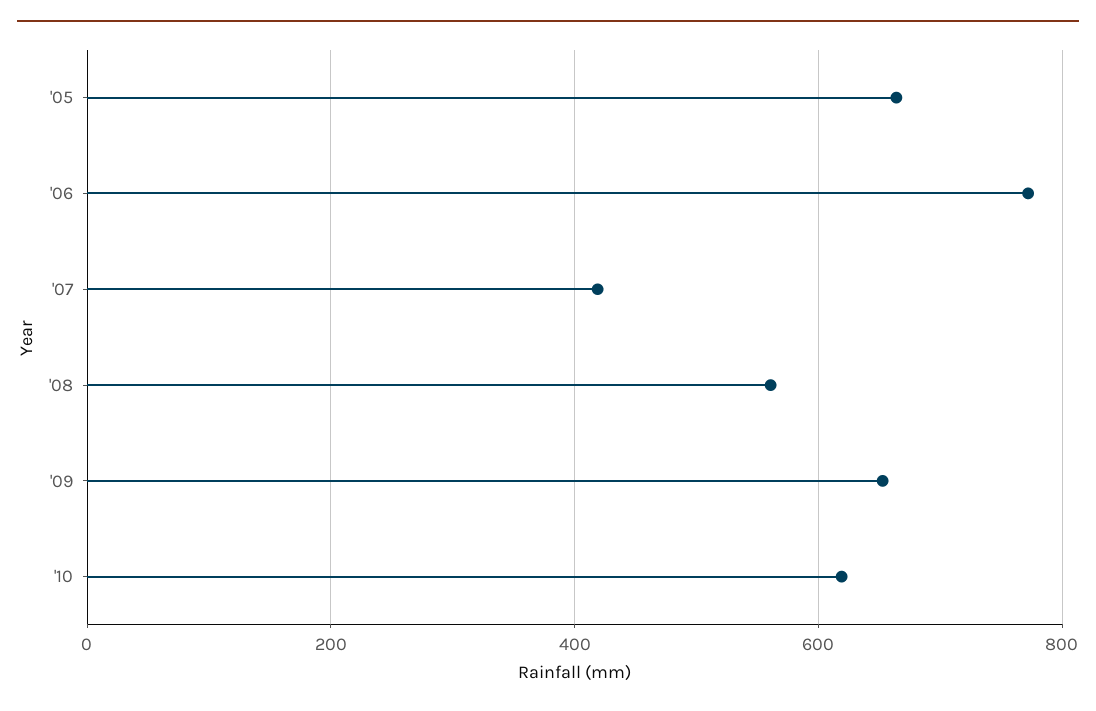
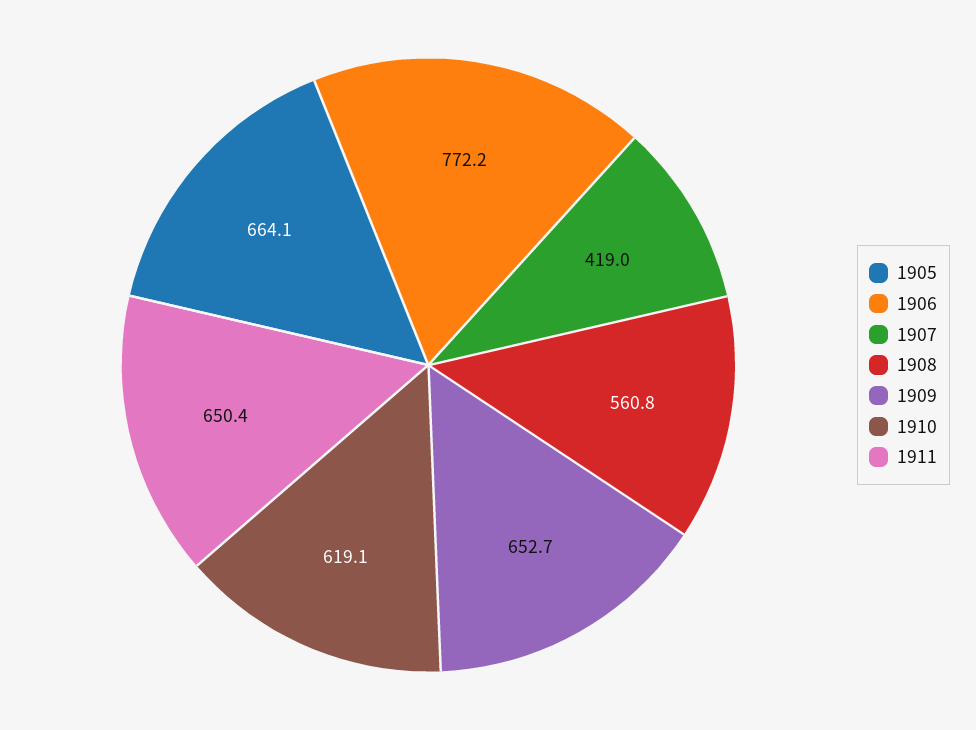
1911: none -> 650.4

